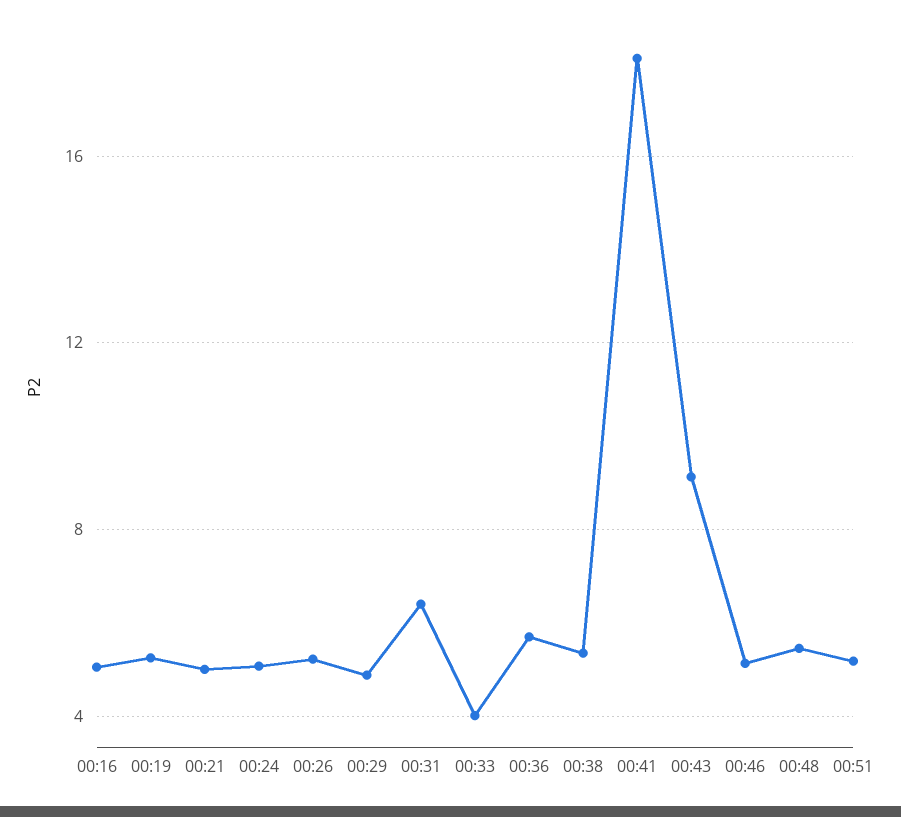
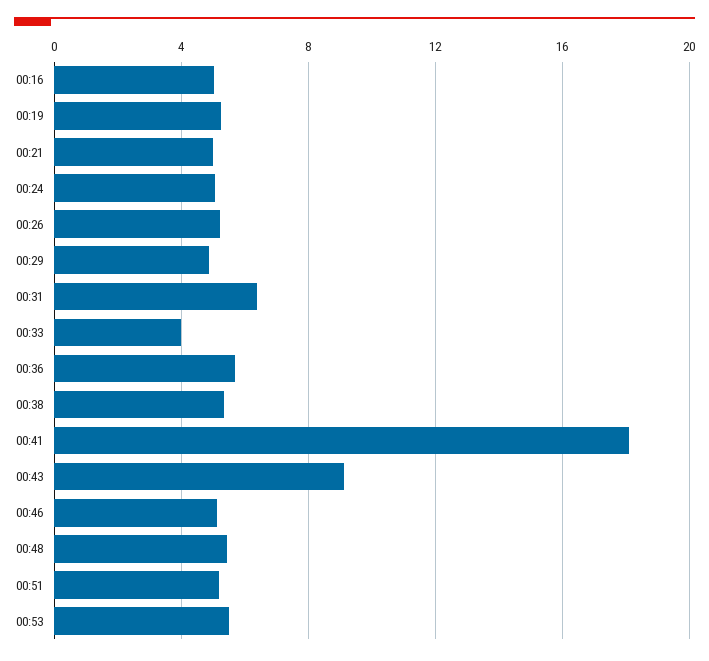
00:53: none -> 5.5

